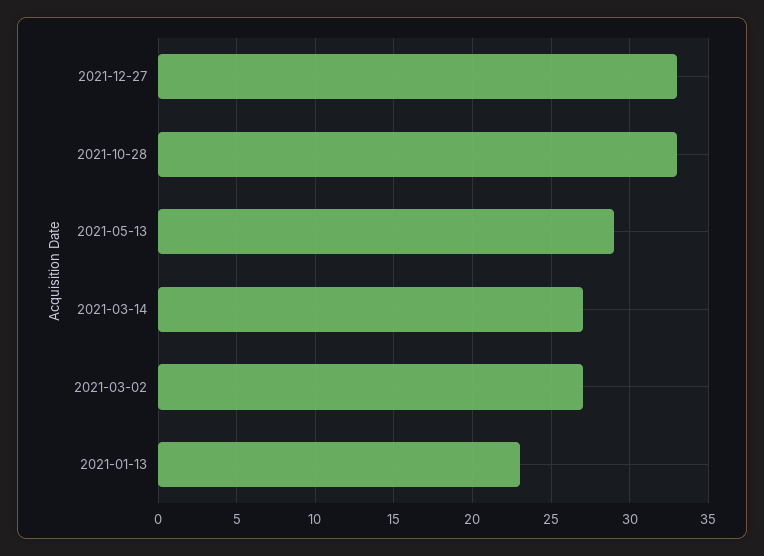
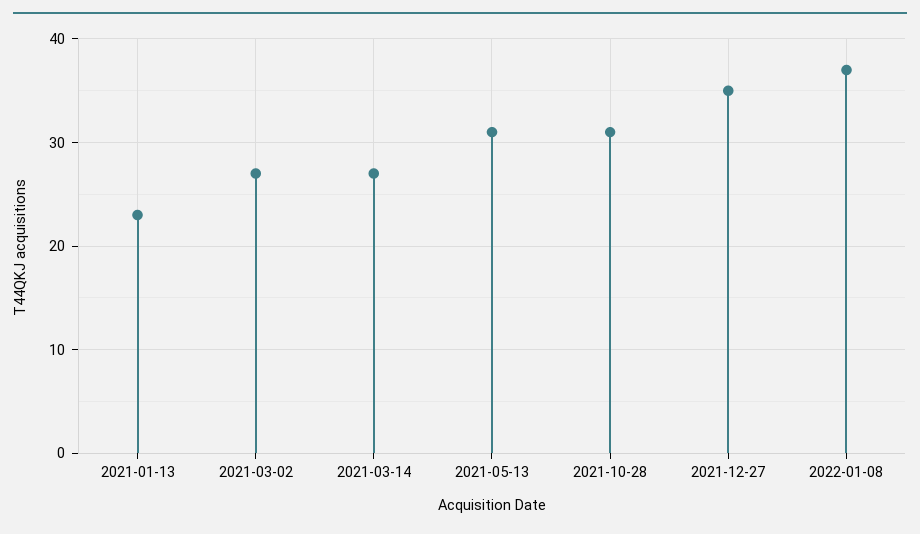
2021-12-27: 33 -> 35
2021-10-28: 33 -> 31
2021-05-13: 29 -> 31
2022-01-08: none -> 37

